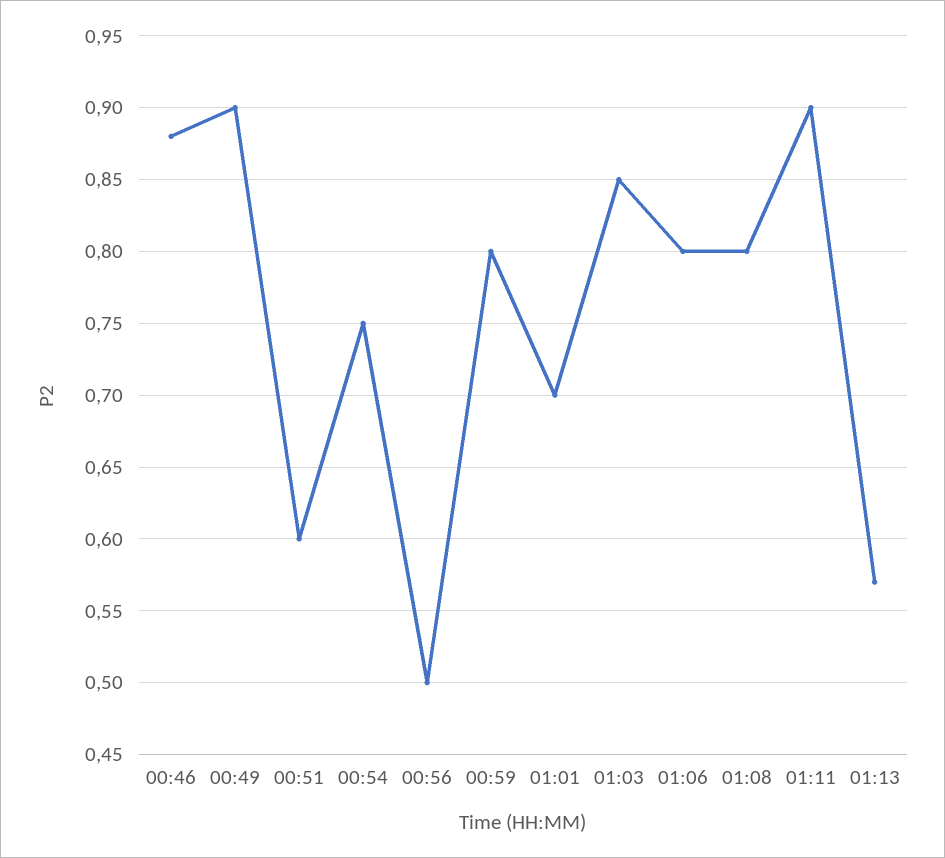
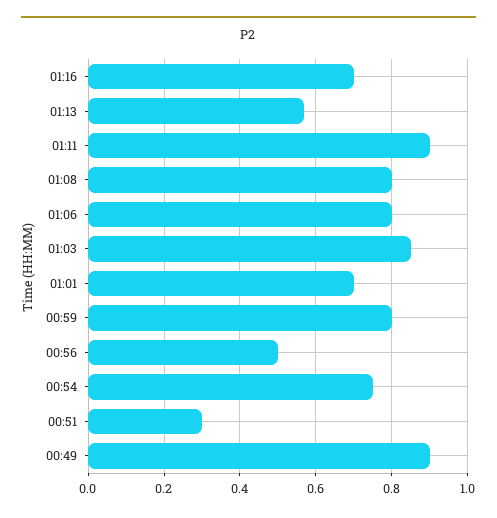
00:46: 0.88 -> none
00:51: 0.6 -> 0.3
01:16: none -> 0.7

